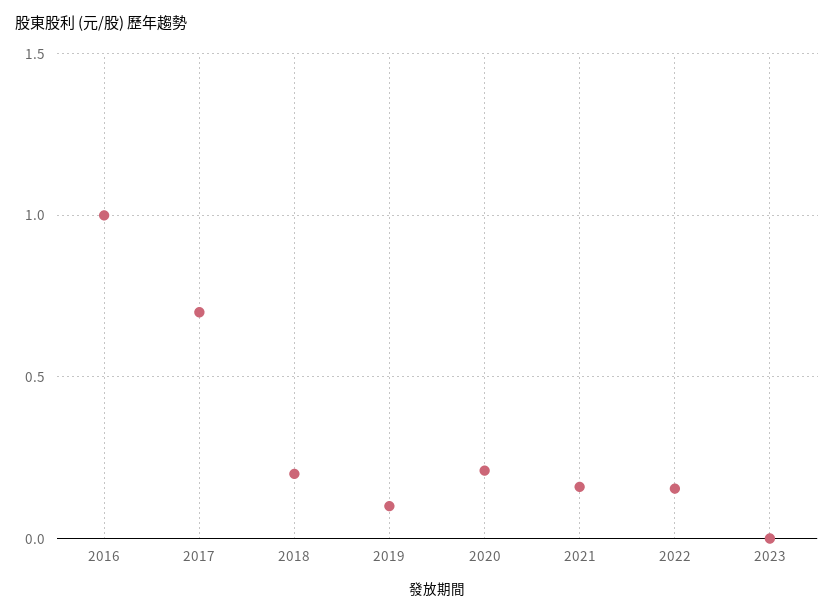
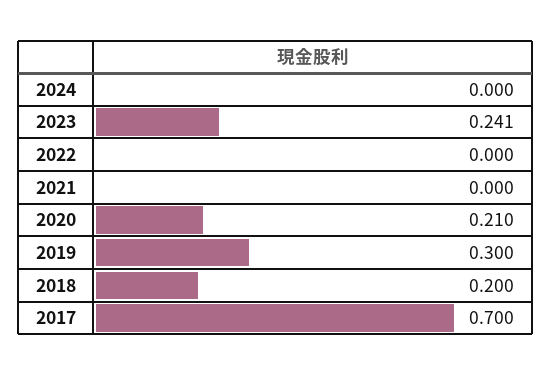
2016: 1 -> none
2019: 0.1 -> 0.3
2021: 0.15 -> 0
2022: 0.15 -> 0
2023: 0 -> 0.241
2024: none -> 0

